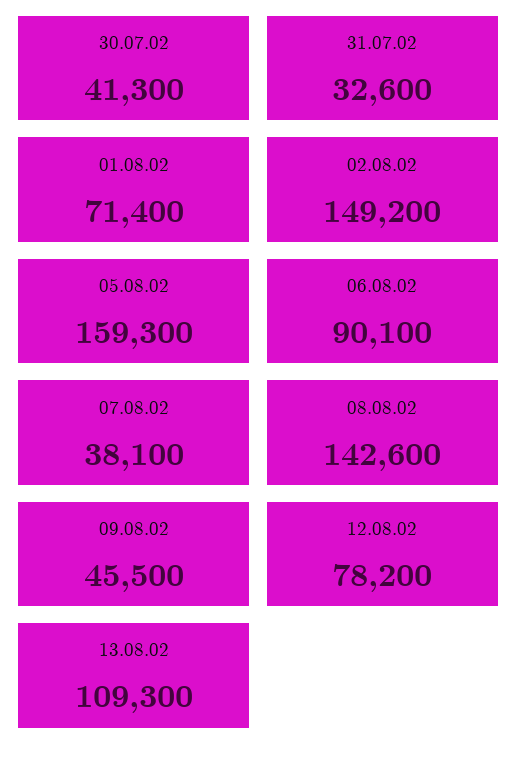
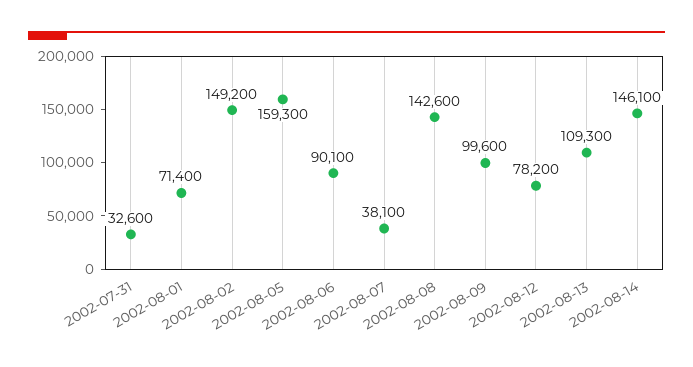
30.07.02: 41300 -> none
09.08.02: 45500 -> 99600
2002-08-14: none -> 146100

